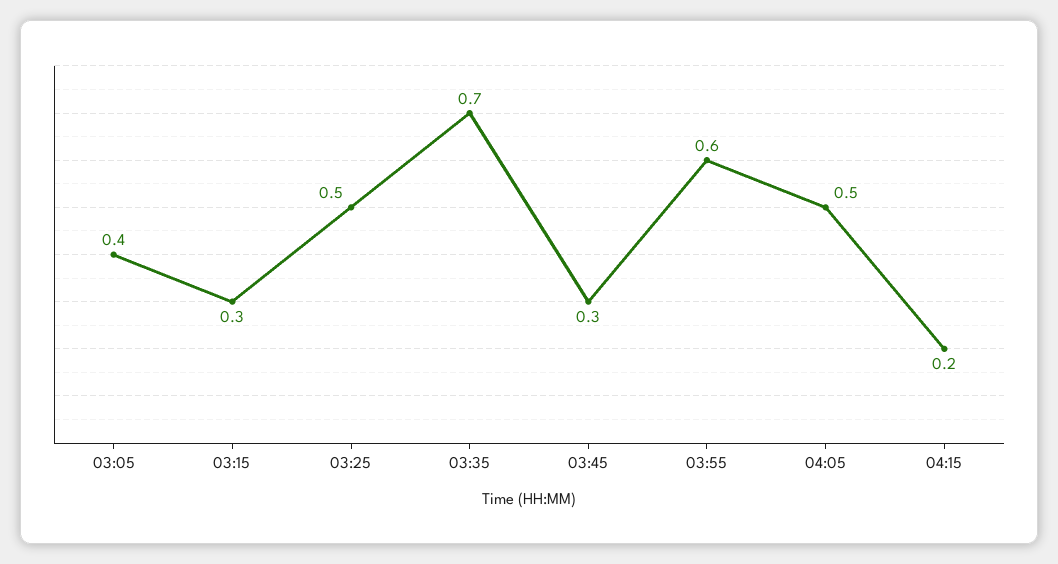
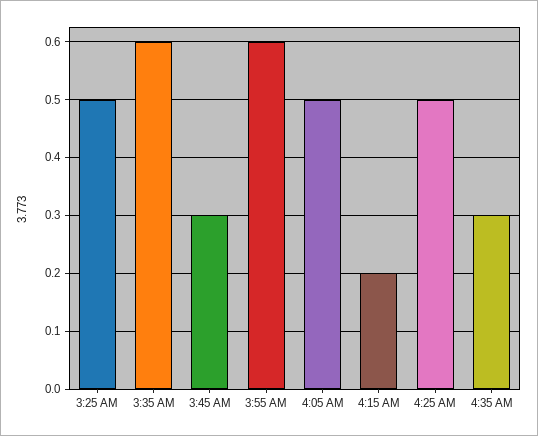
03:05: 0.4 -> none
03:15: 0.3 -> none
03:35: 0.7 -> 0.6
4:25 AM: none -> 0.5
4:35 AM: none -> 0.3

